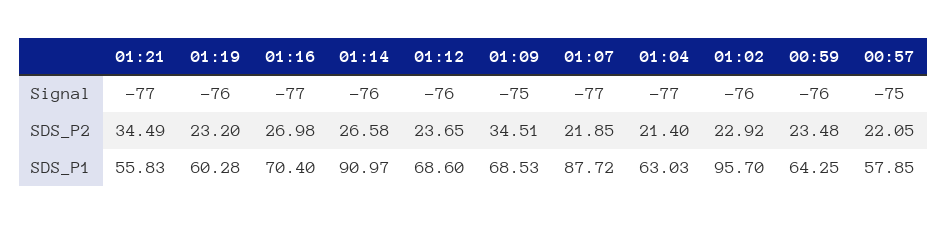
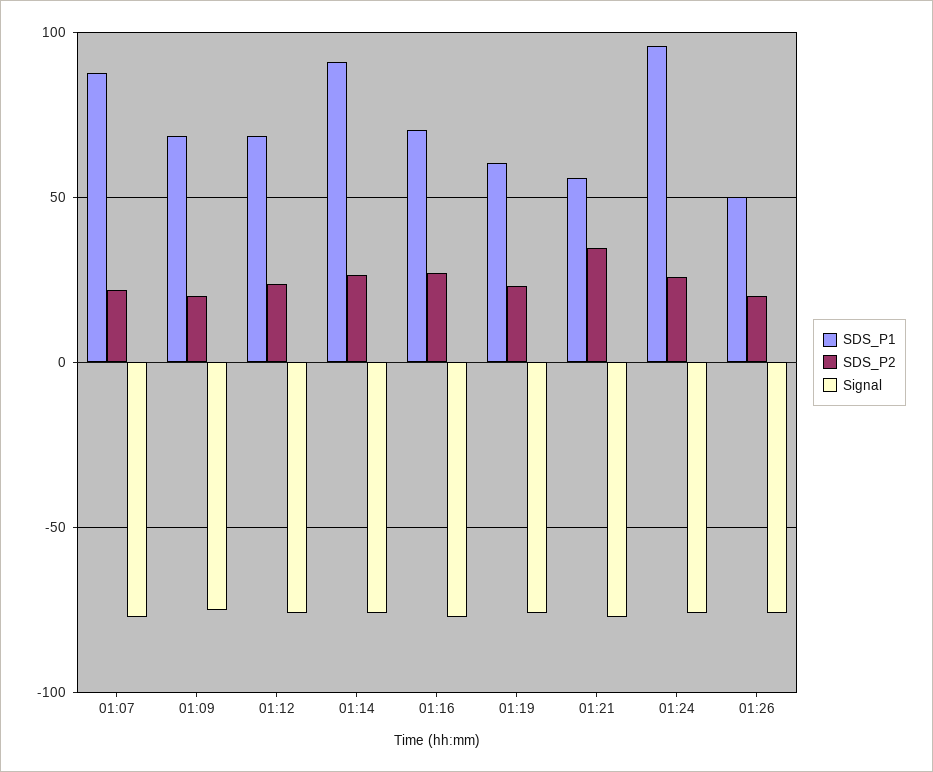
Signal, 01:04: -77 -> none
Signal, 01:02: -76 -> none
Signal, 00:59: -76 -> none
Signal, 00:57: -75 -> none
SDS_P2, 01:09: 34.51 -> 20
SDS_P2, 01:04: 21.4 -> none
SDS_P2, 01:02: 22.92 -> none
SDS_P2, 00:59: 23.48 -> none
SDS_P2, 00:57: 22.05 -> none
SDS_P1, 01:04: 63.03 -> none
SDS_P1, 01:02: 95.7 -> none
SDS_P1, 00:59: 64.25 -> none
SDS_P1, 00:57: 57.85 -> none
SDS_P1, 01:24: none -> 95
SDS_P2, 01:24: none -> 25
Signal, 01:24: none -> -75
SDS_P1, 01:26: none -> 50
SDS_P2, 01:26: none -> 20
Signal, 01:26: none -> -75

